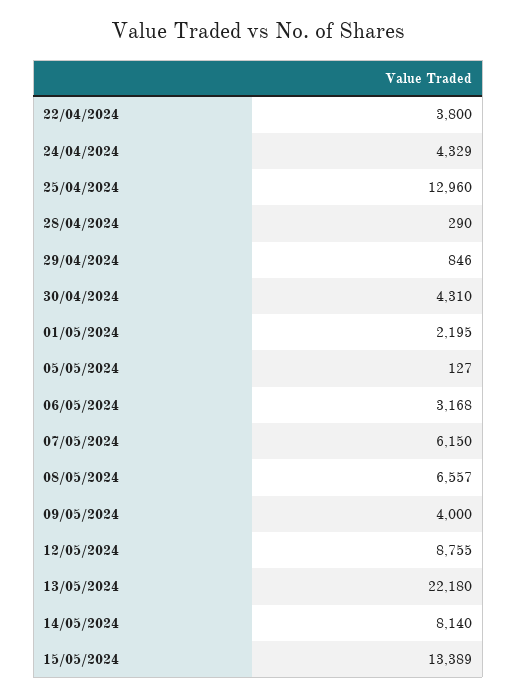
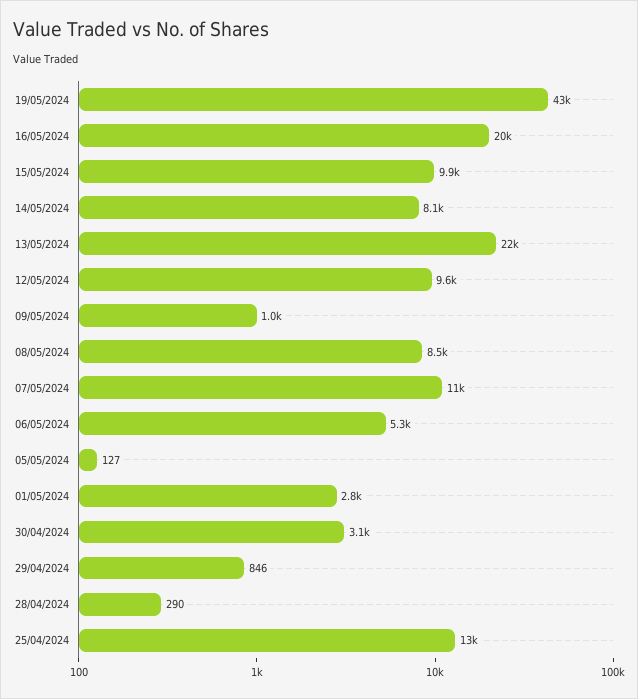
22/04/2024: 3800 -> none
24/04/2024: 4329 -> none
30/04/2024: 4310 -> 3100
01/05/2024: 2195 -> 2800
06/05/2024: 3168 -> 5300
07/05/2024: 6150 -> 11000
08/05/2024: 6557 -> 8500
09/05/2024: 4000 -> 1000
12/05/2024: 8755 -> 9600
15/05/2024: 13389 -> 9900
19/05/2024: none -> 43000
16/05/2024: none -> 20000

